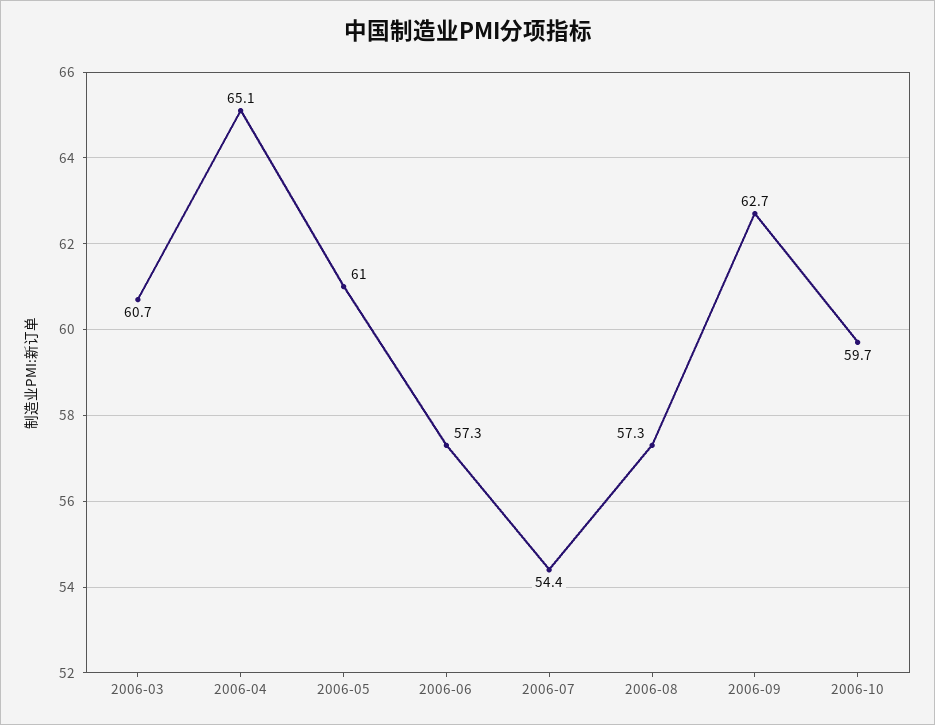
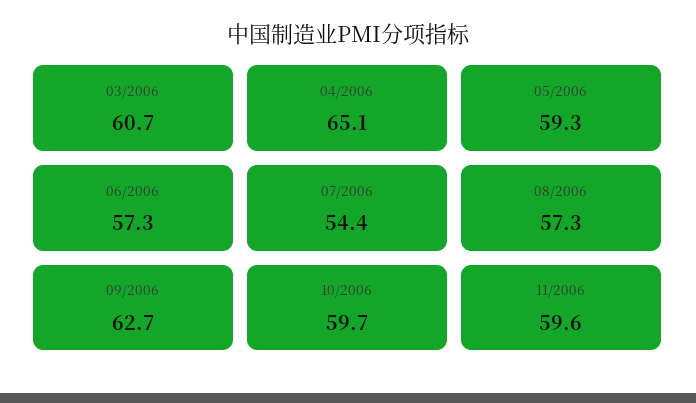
2006-05: 61 -> 59.3
11/2006: none -> 59.6

